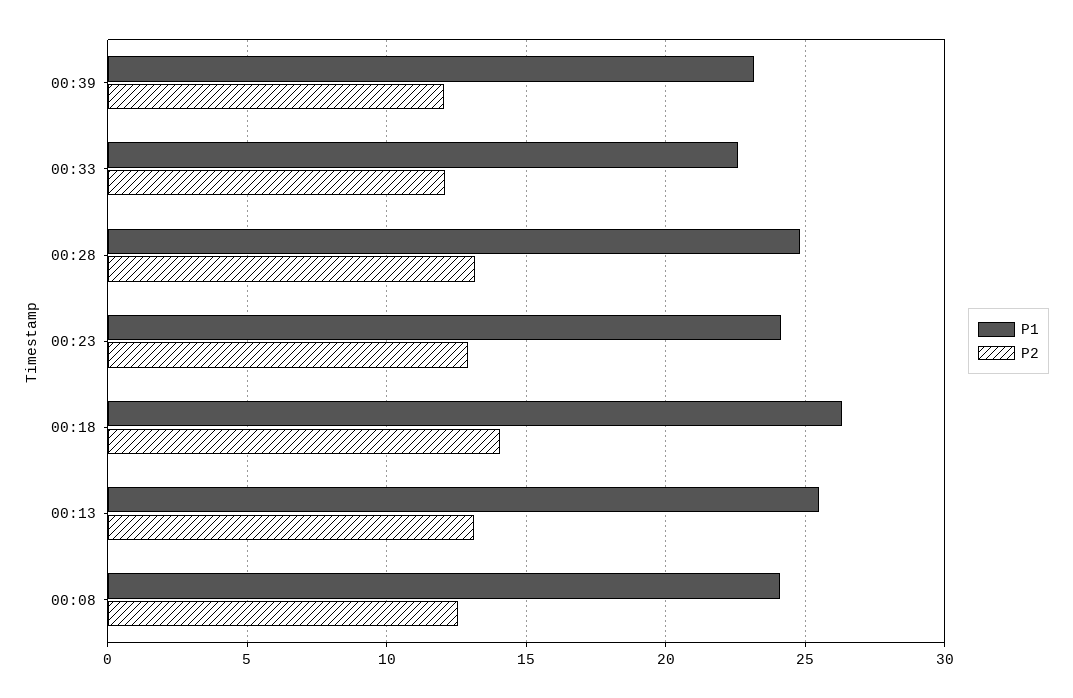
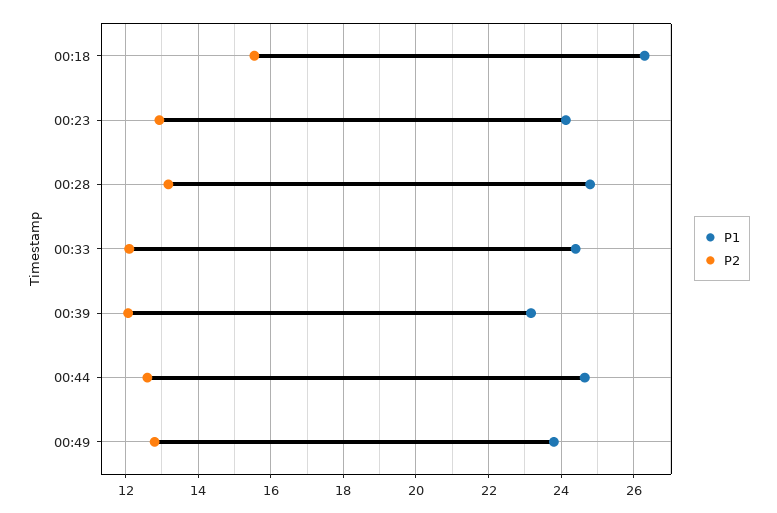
P1, 00:33: 22.5 -> 24.4
P2, 00:18: 14 -> 15.6
P1, 00:13: 25.5 -> none
P2, 00:13: 13 -> none
P1, 00:08: 24 -> none
P2, 00:08: 12.5 -> none
P1, 00:44: none -> 24.6
P2, 00:44: none -> 12.6
P1, 00:49: none -> 23.8
P2, 00:49: none -> 12.8

